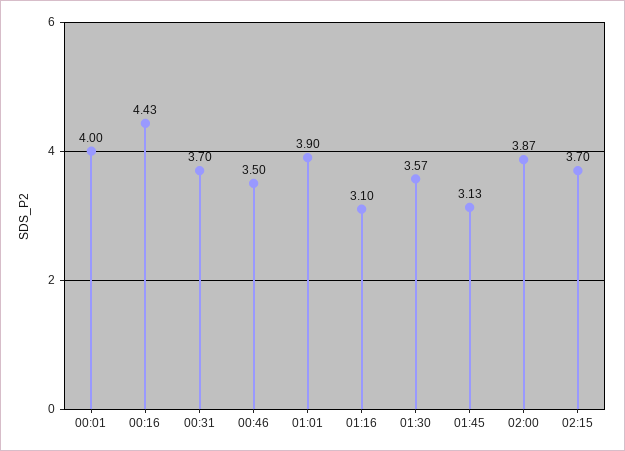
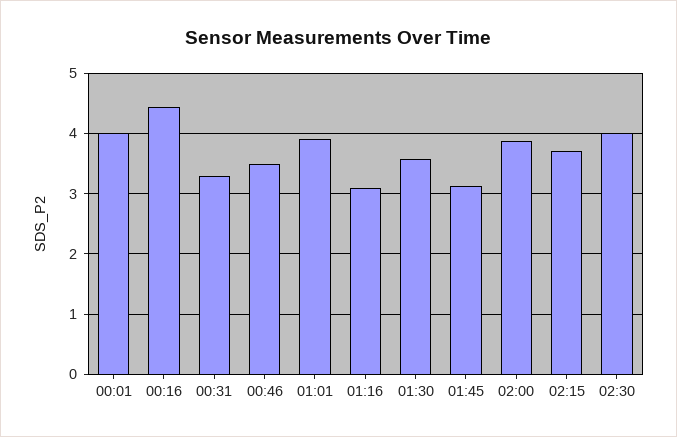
00:31: 3.7 -> 3.3
02:30: none -> 4

